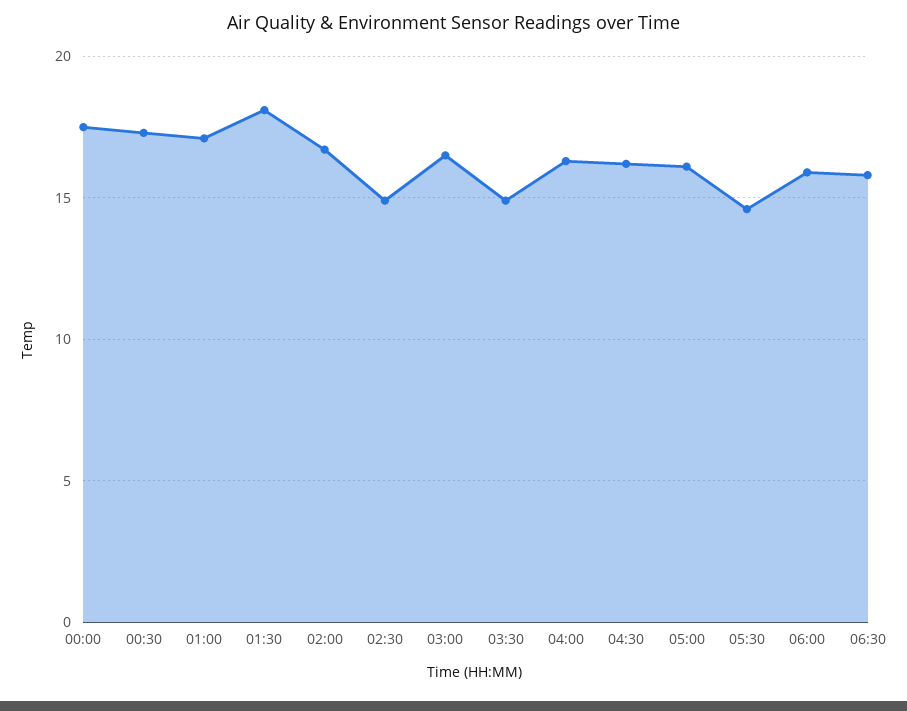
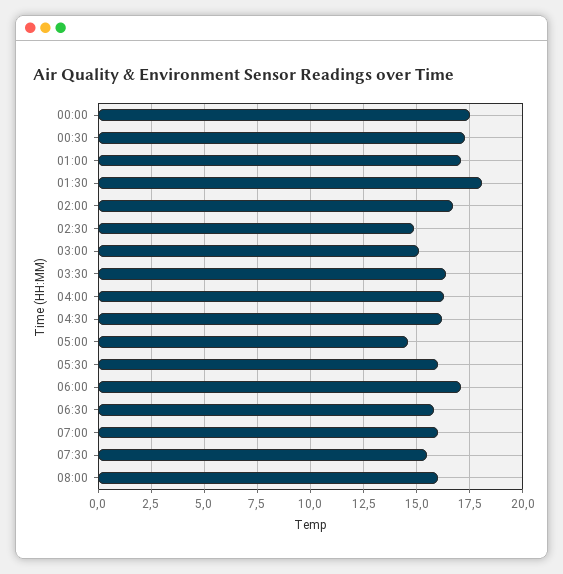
03:00: 16.5 -> 15
03:30: 15 -> 16.5
05:00: 16 -> 14.5
05:30: 14.5 -> 16
06:00: 16 -> 17
07:00: none -> 16
07:30: none -> 15.5
08:00: none -> 16

